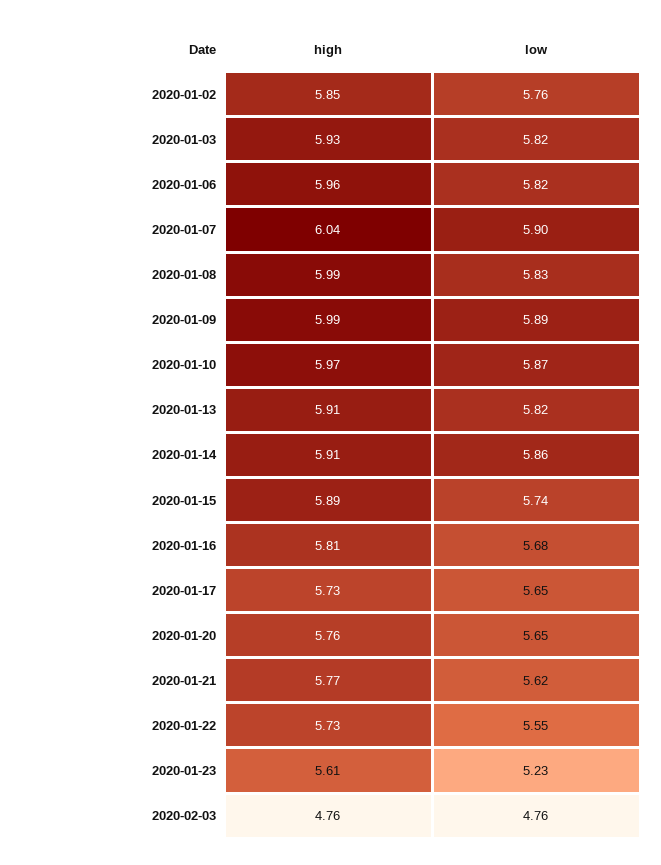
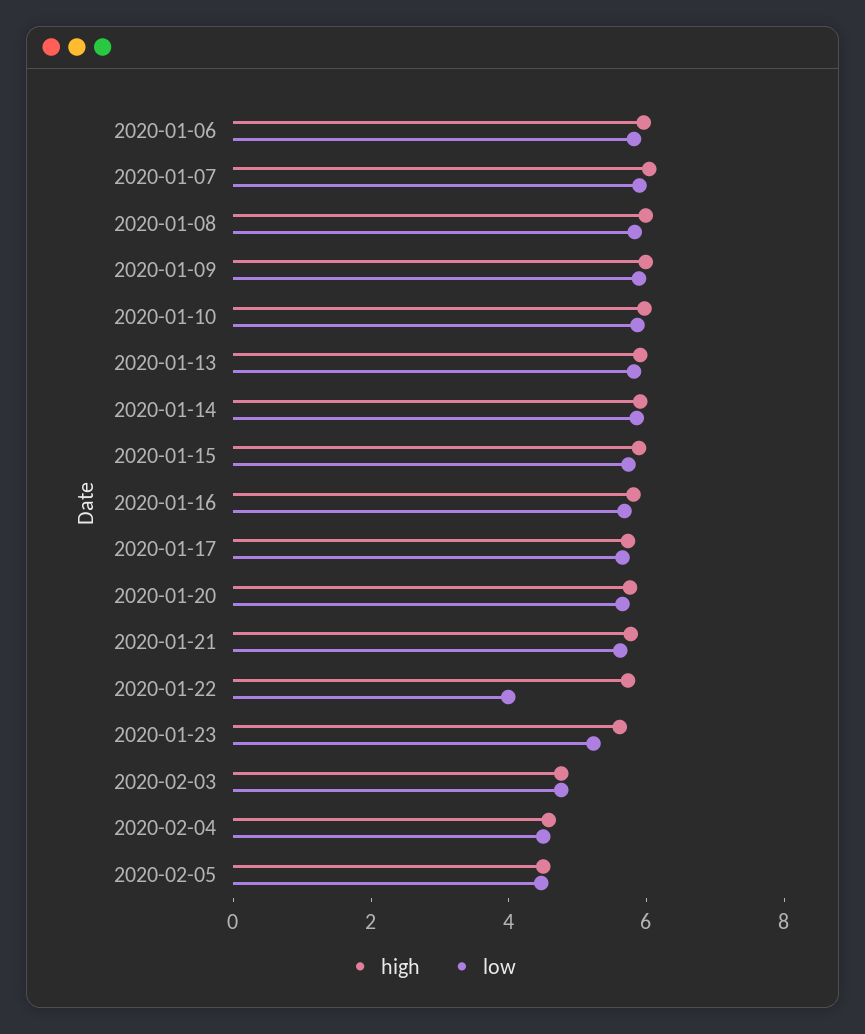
high, 2020-01-02: 5.85 -> none
low, 2020-01-02: 5.76 -> none
high, 2020-01-03: 5.93 -> none
low, 2020-01-03: 5.82 -> none
low, 2020-01-22: 5.55 -> 4
high, 2020-02-04: none -> 4.5
low, 2020-02-04: none -> 4.5
high, 2020-02-05: none -> 4.5
low, 2020-02-05: none -> 4.5

